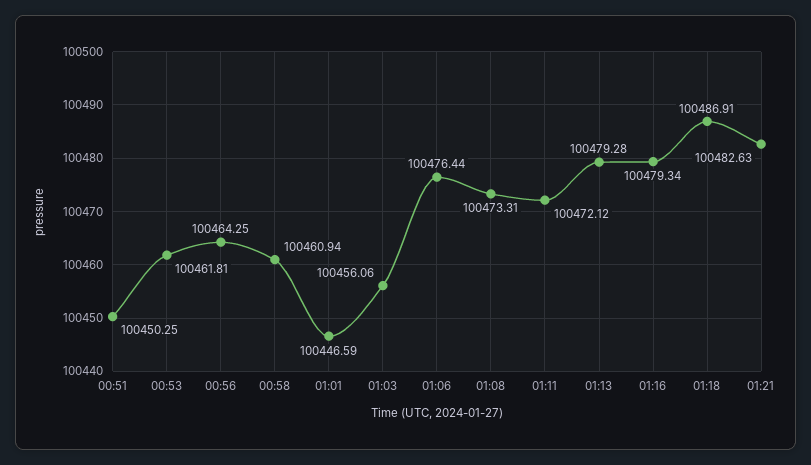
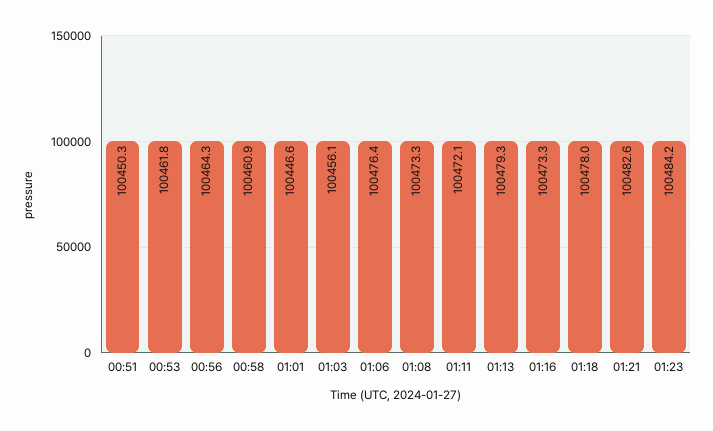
01:16: 100479.34 -> 100473.3
01:18: 100486.91 -> 100478
01:23: none -> 100484.2

